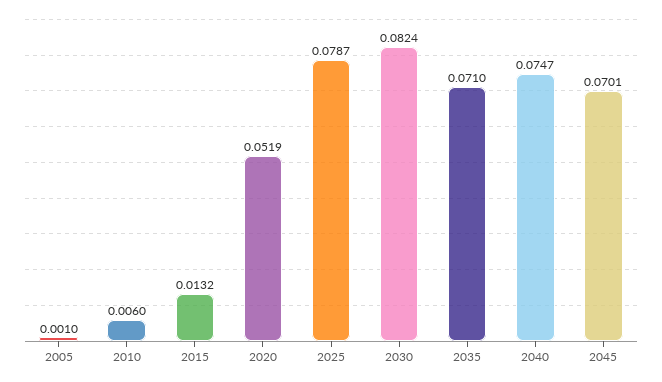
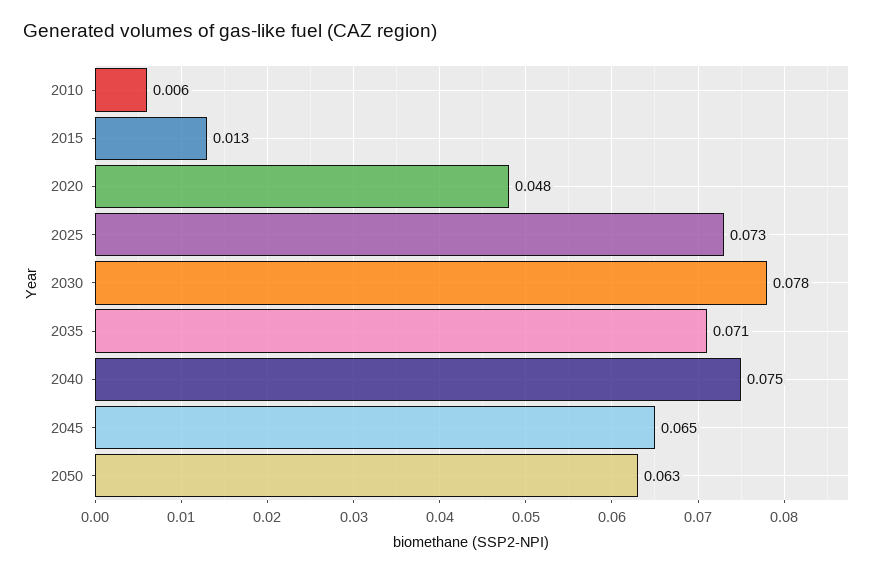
2005: 0.001 -> none
2020: 0.0519 -> 0.048
2025: 0.0787 -> 0.073
2030: 0.0824 -> 0.078
2045: 0.0701 -> 0.065
2050: none -> 0.063

